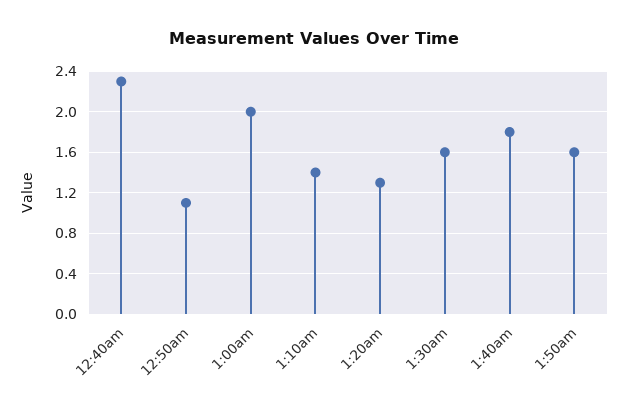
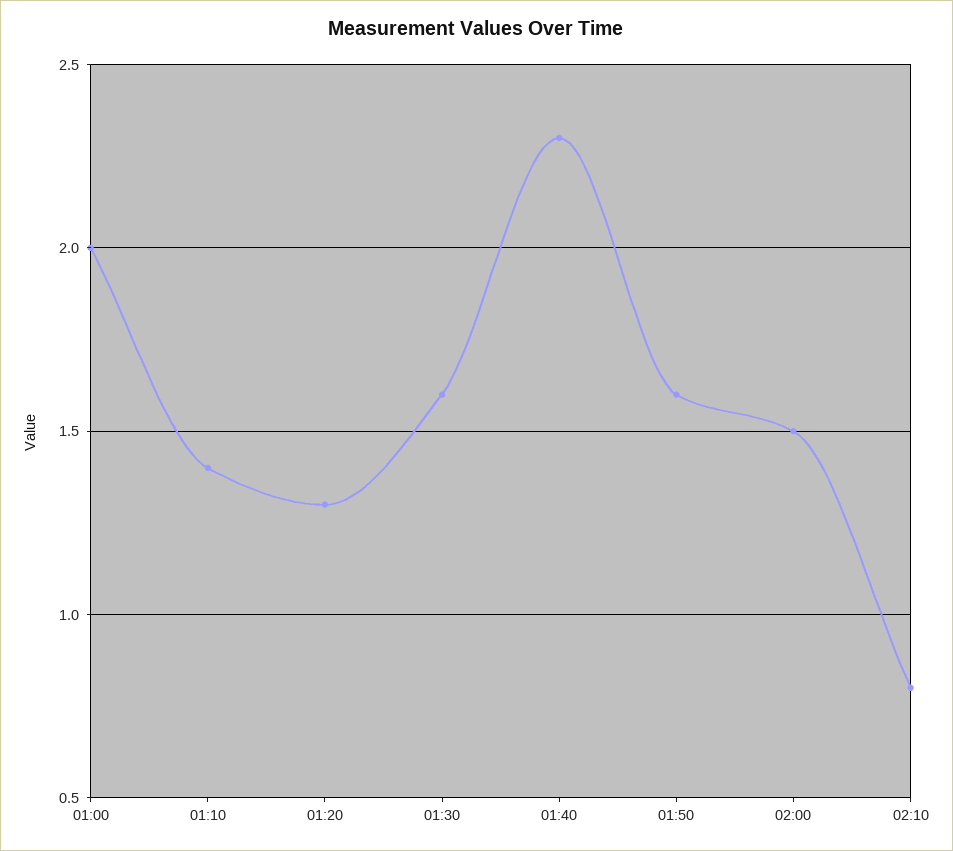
12:40am: 2.3 -> none
12:50am: 1.1 -> none
1:40am: 1.8 -> 2.3
02:00: none -> 1.5
02:10: none -> 0.8

